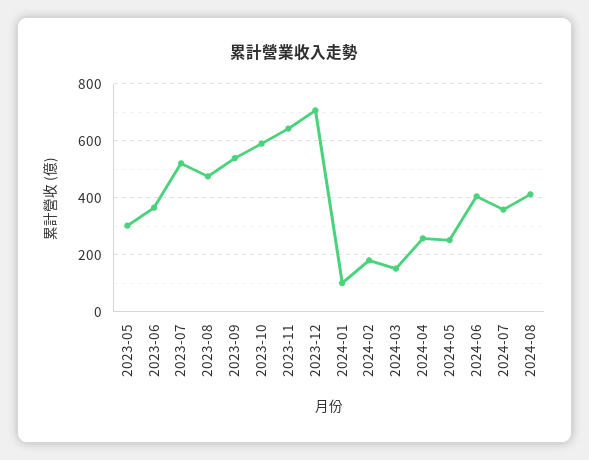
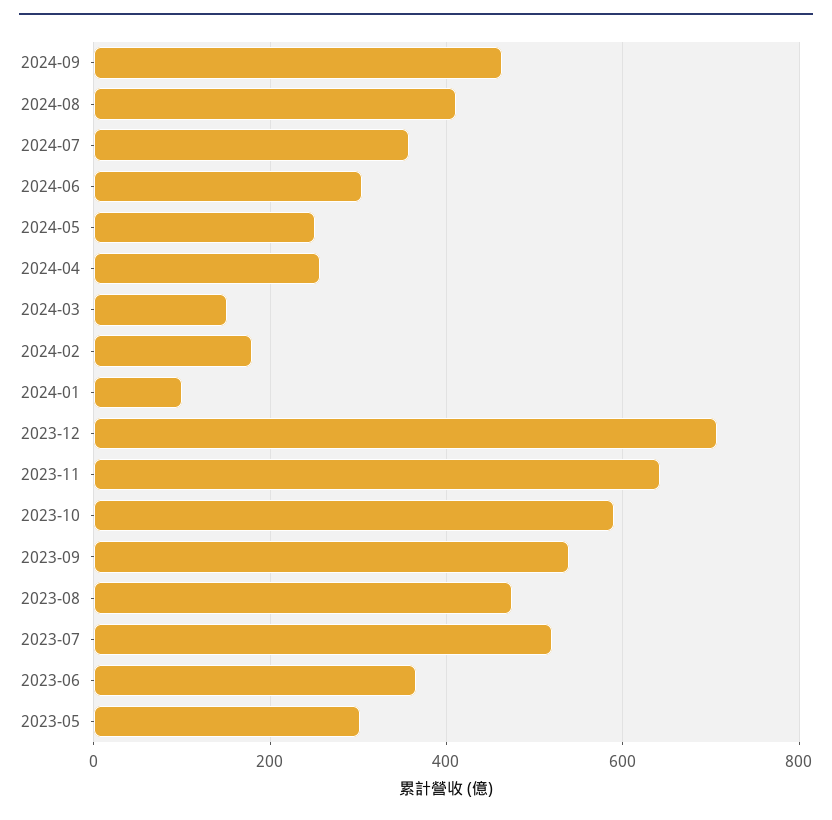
2024-06: 400 -> 300
2024-09: none -> 460

